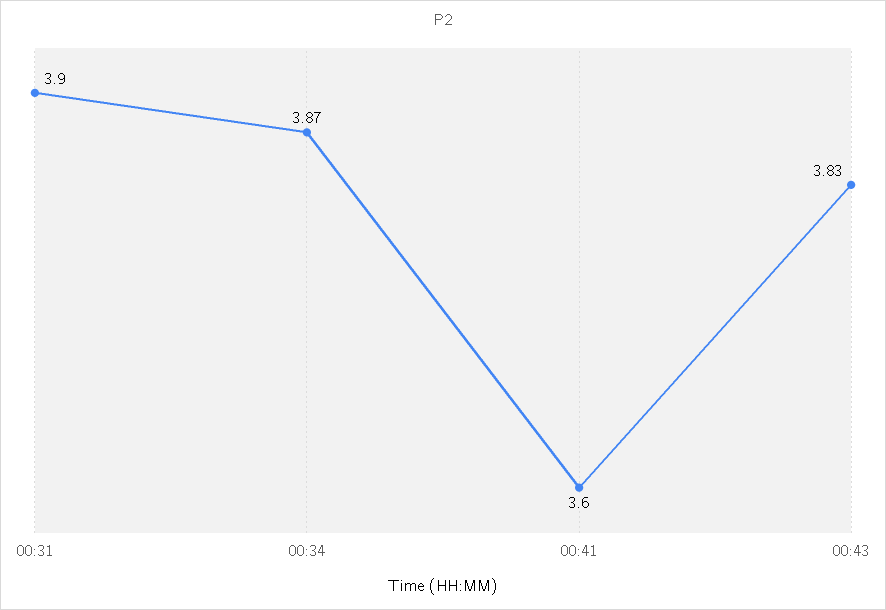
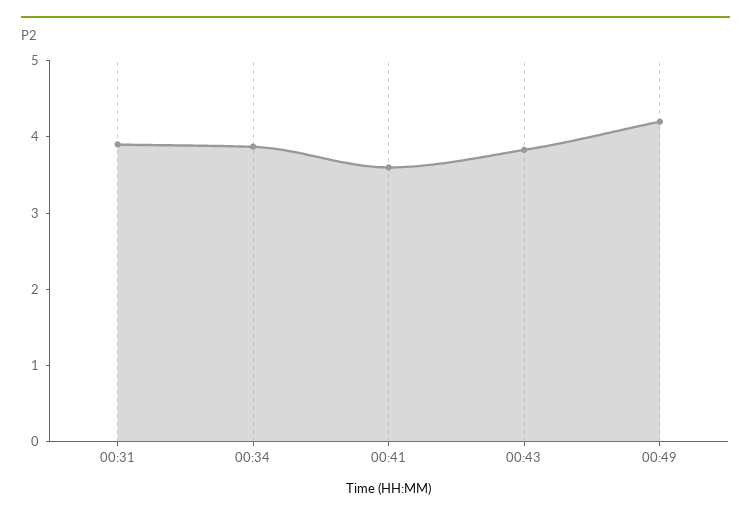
00:49: none -> 4.2

